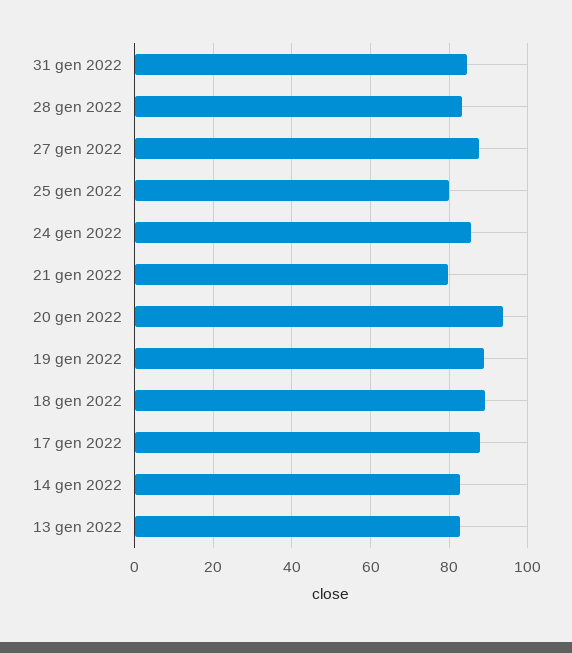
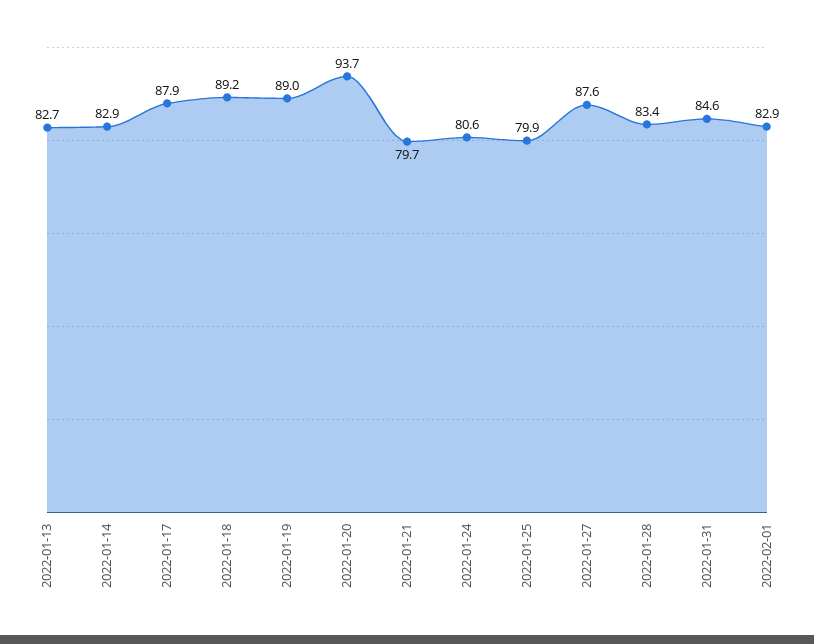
24 gen 2022: 86 -> 80.6
2022-02-01: none -> 82.9

